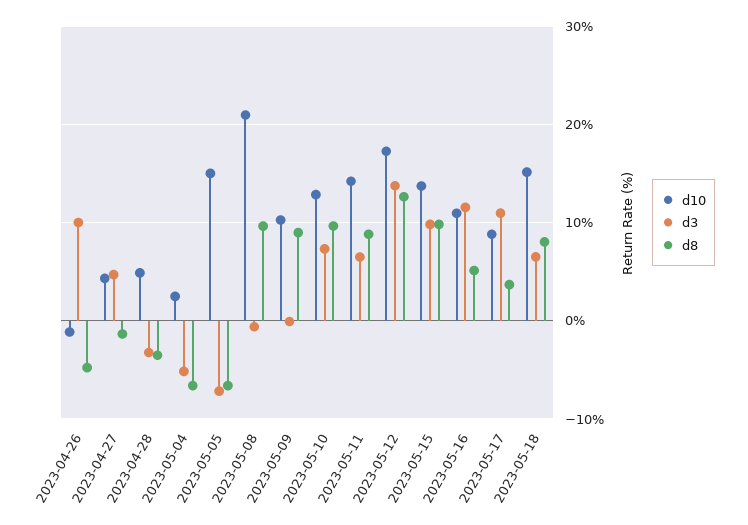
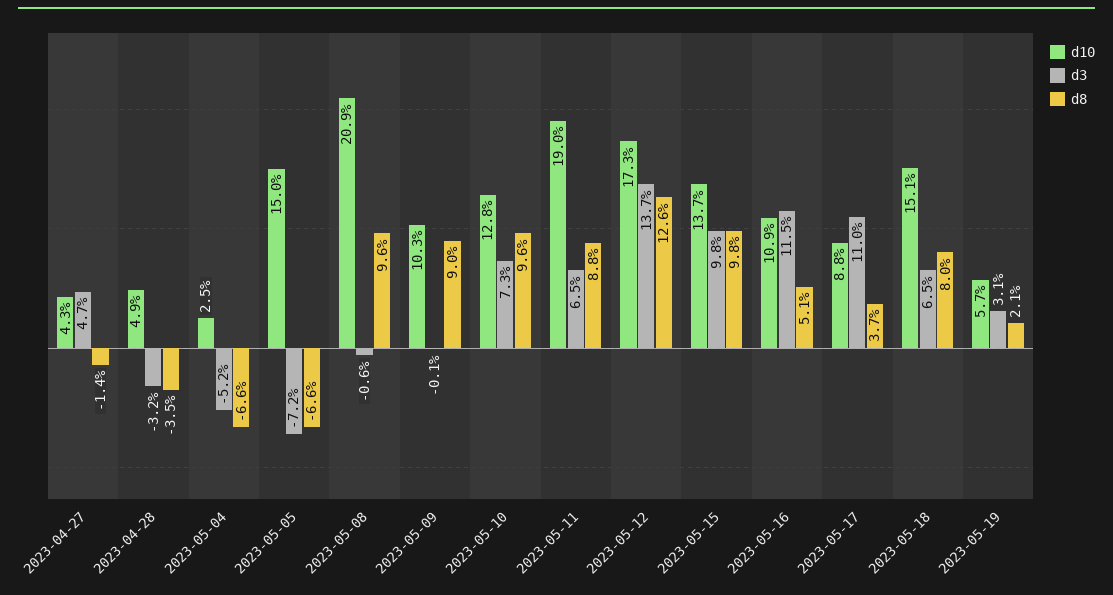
d10, 2023-04-26: -1 -> none
d3, 2023-04-26: 10 -> none
d8, 2023-04-26: -5 -> none
d10, 2023-05-11: 14 -> 19
d10, 2023-05-19: none -> 5.7
d3, 2023-05-19: none -> 3.1
d8, 2023-05-19: none -> 2.1

